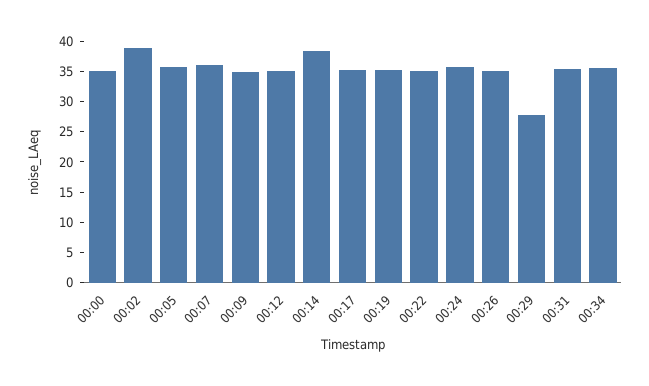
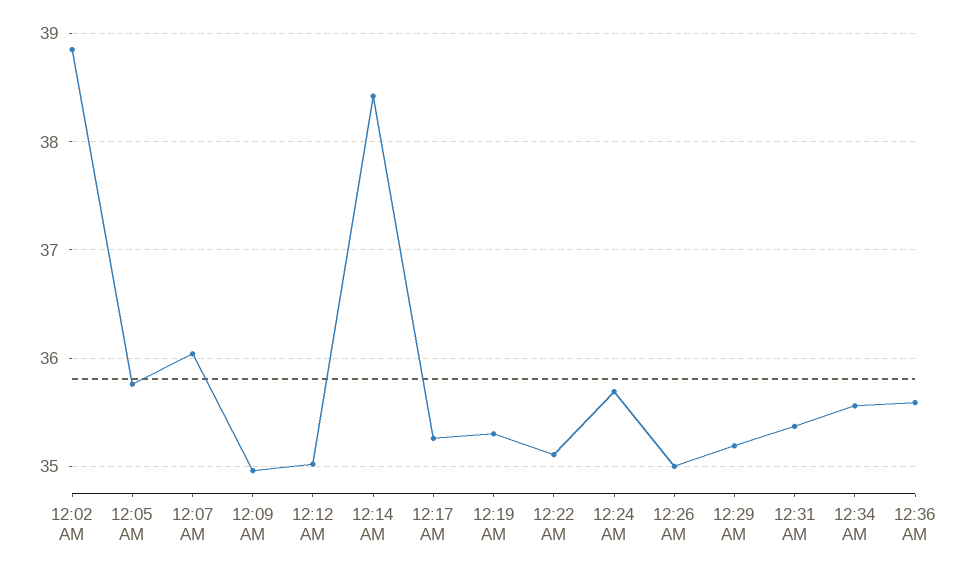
00:00: 35 -> none
00:29: 27.5 -> 35.2
12:36 AM: none -> 35.6

